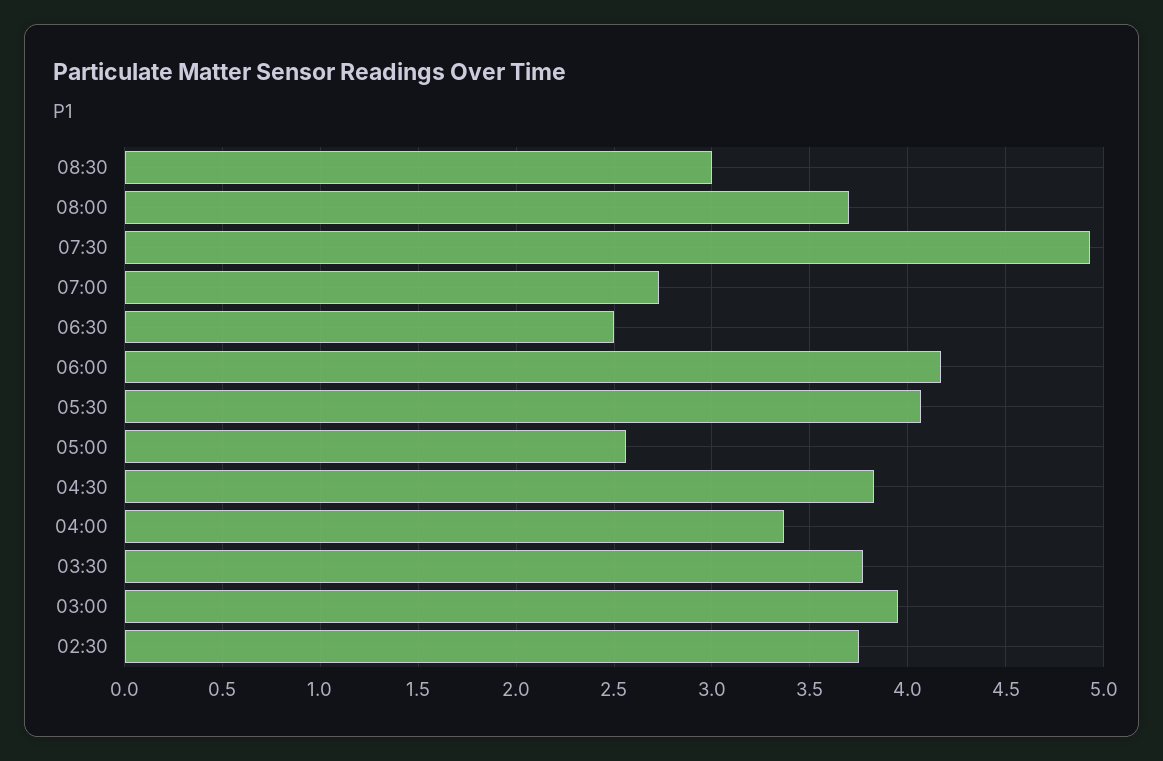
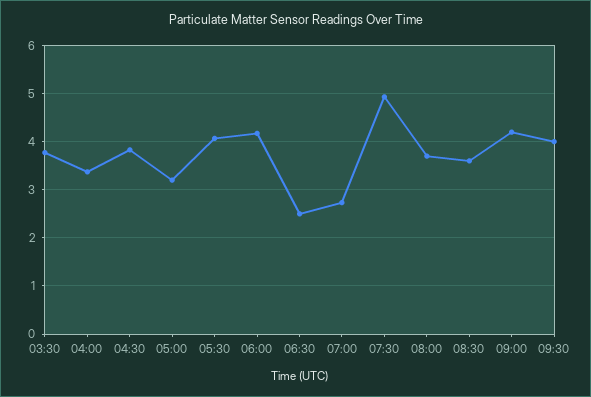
08:30: 3 -> 3.6
05:00: 2.55 -> 3.2
03:00: 3.95 -> none
02:30: 3.75 -> none
09:00: none -> 4.2
09:30: none -> 4

